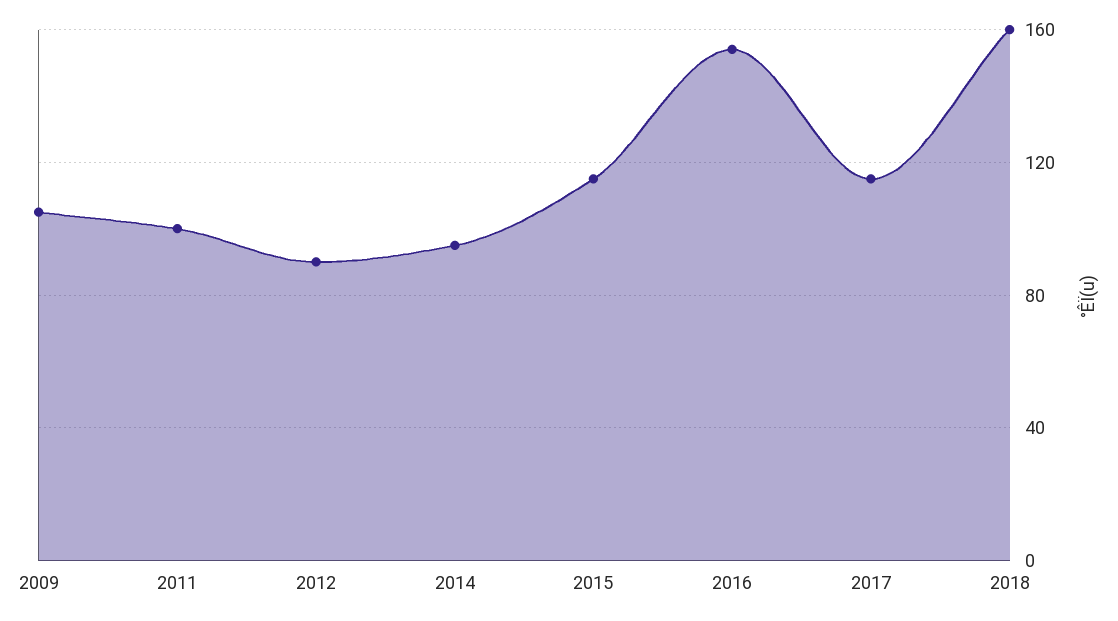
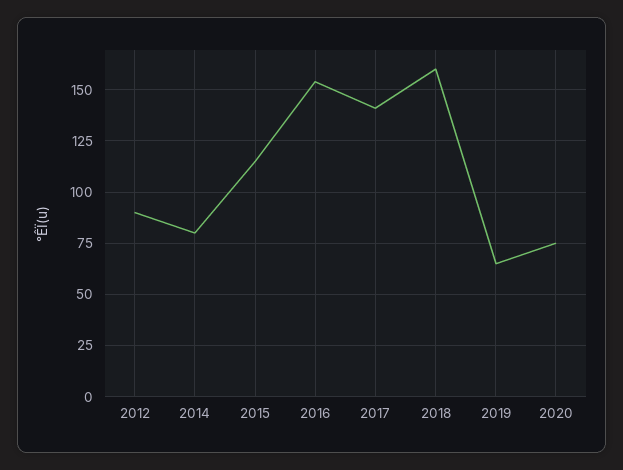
2009: 105 -> none
2011: 100 -> none
2014: 95 -> 80
2017: 115 -> 140
2019: none -> 65
2020: none -> 75

